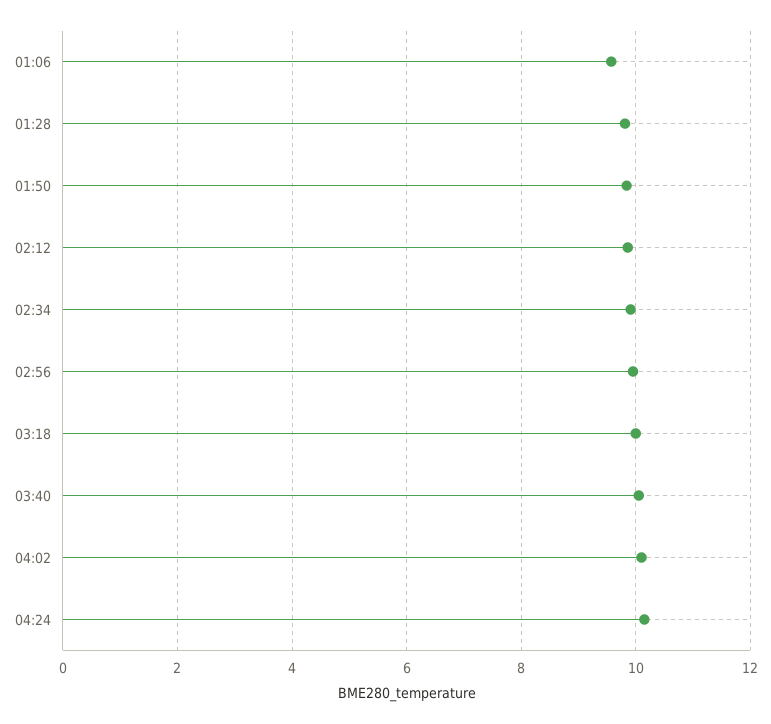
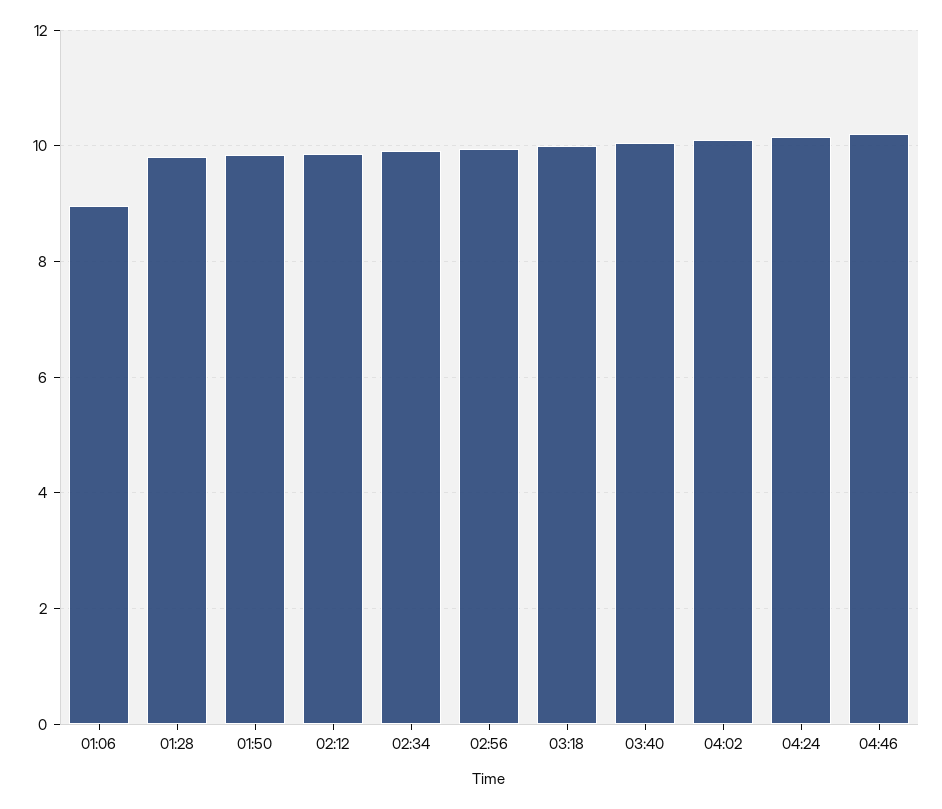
01:06: 9.6 -> 9
04:46: none -> 10.2

